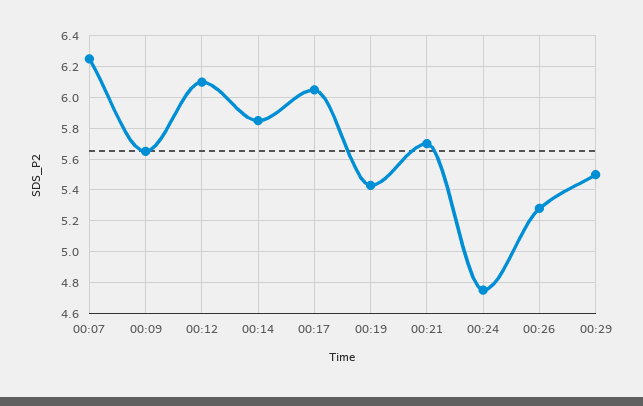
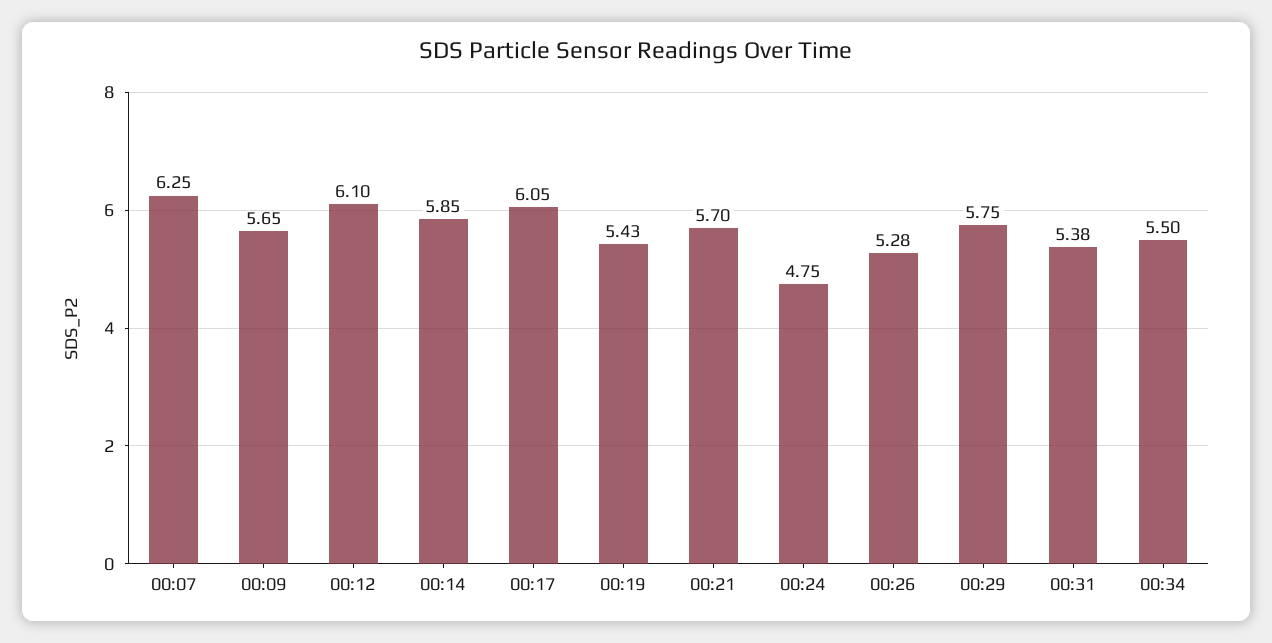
00:29: 5.5 -> 5.75
00:31: none -> 5.38
00:34: none -> 5.5

